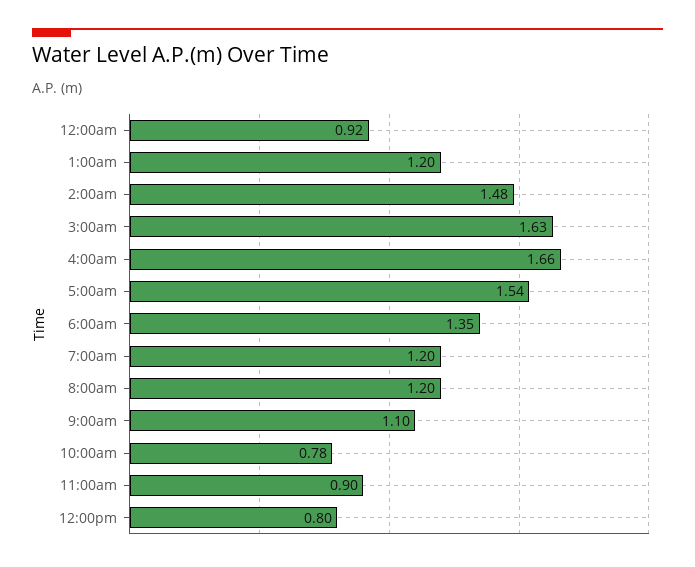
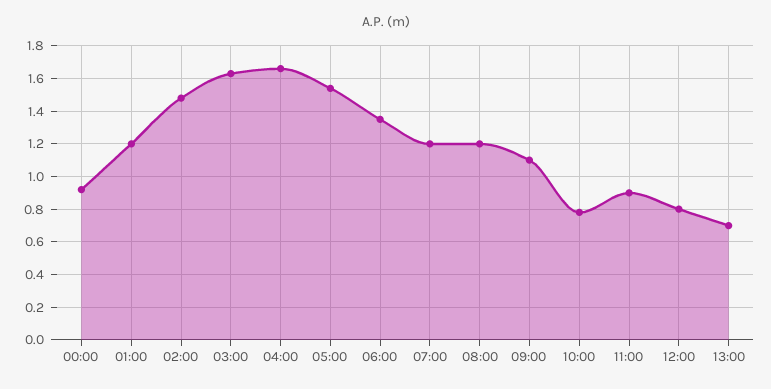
13:00: none -> 0.7

